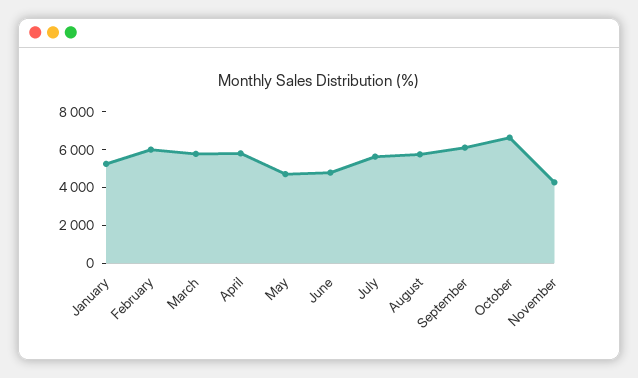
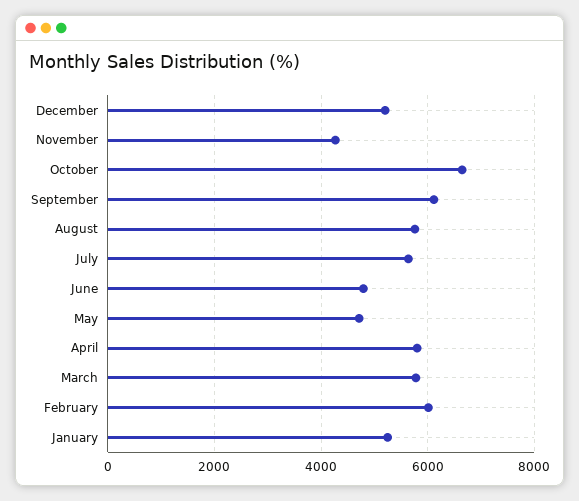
December: none -> 5200

